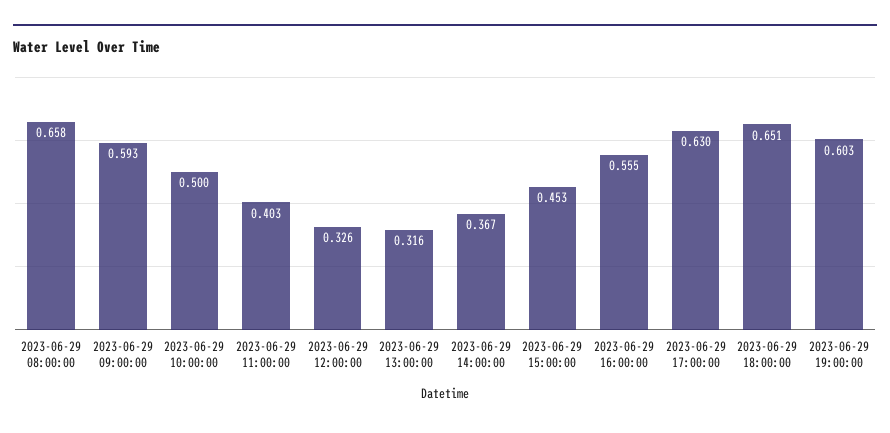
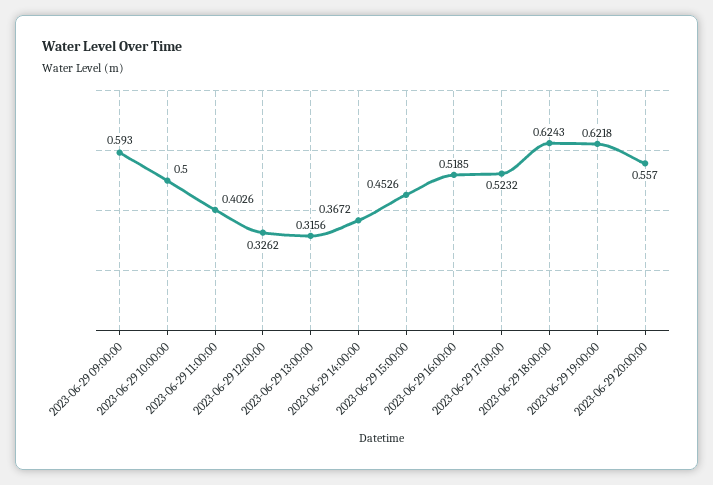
2023-06-29 08:00:00: 0.658 -> none
2023-06-29 16:00:00: 0.555 -> 0.5185
2023-06-29 17:00:00: 0.63 -> 0.5232
2023-06-29 18:00:00: 0.651 -> 0.6243
2023-06-29 19:00:00: 0.603 -> 0.6218
2023-06-29 20:00:00: none -> 0.557

